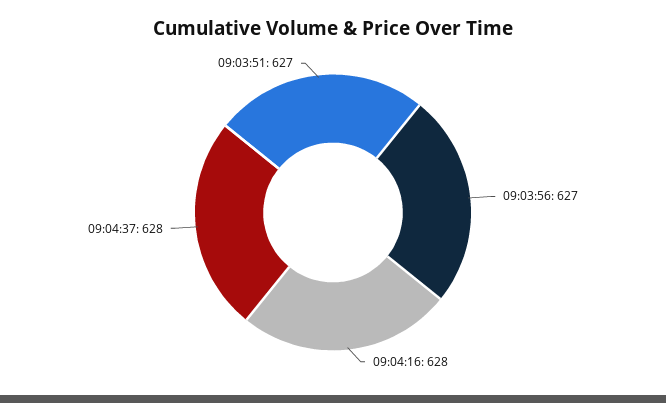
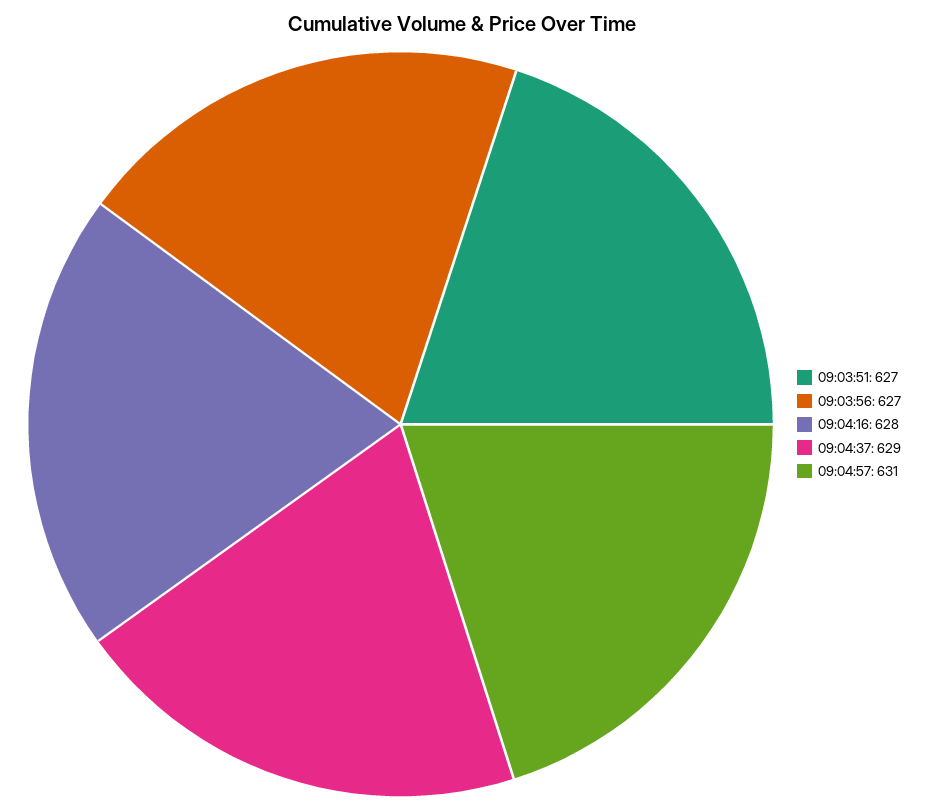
09:04:37: 628 -> 629
09:04:57: none -> 631

